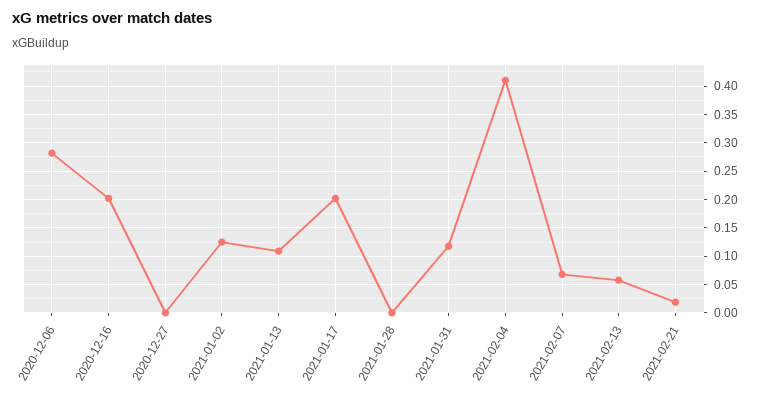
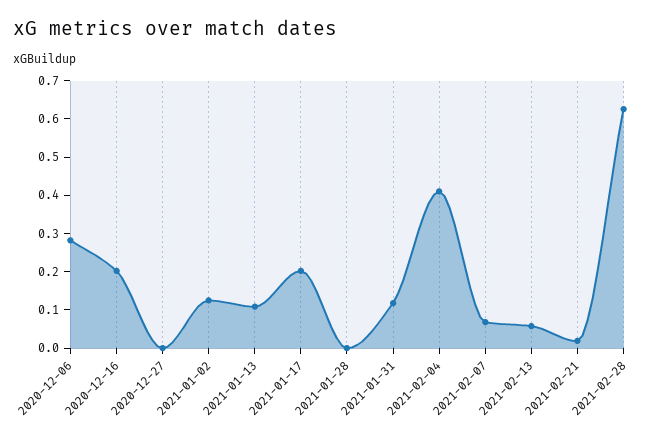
2021-02-28: none -> 0.625

